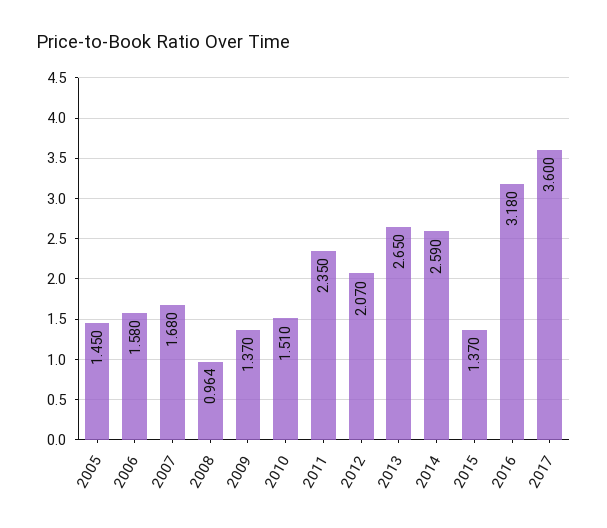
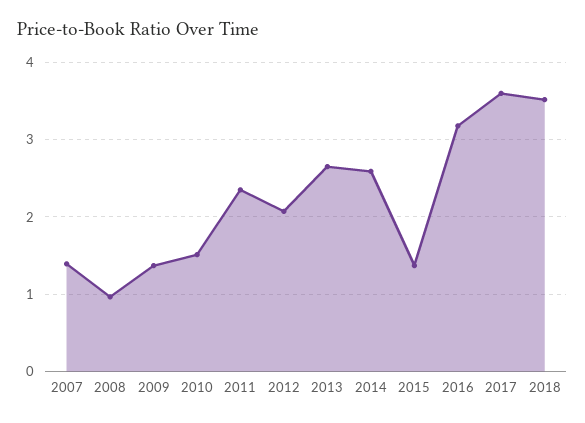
2005: 1.45 -> none
2006: 1.58 -> none
2007: 1.68 -> 1.4
2018: none -> 3.5

